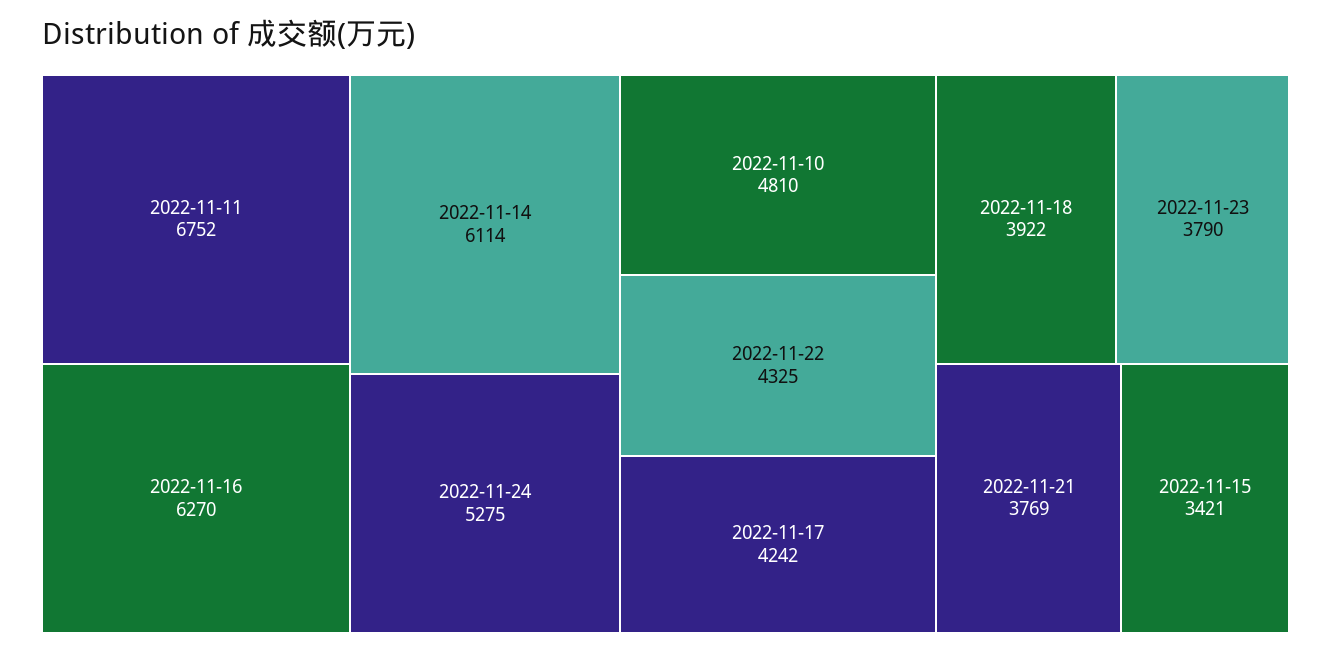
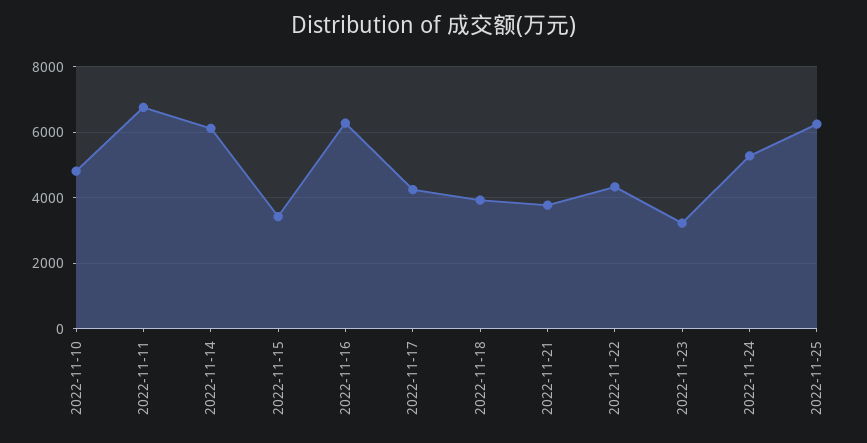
2022-11-23: 3790 -> 3200
2022-11-25: none -> 6200

